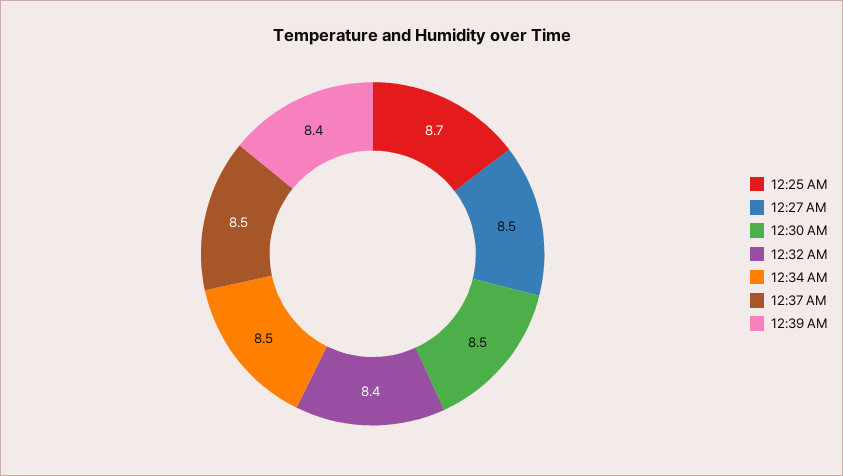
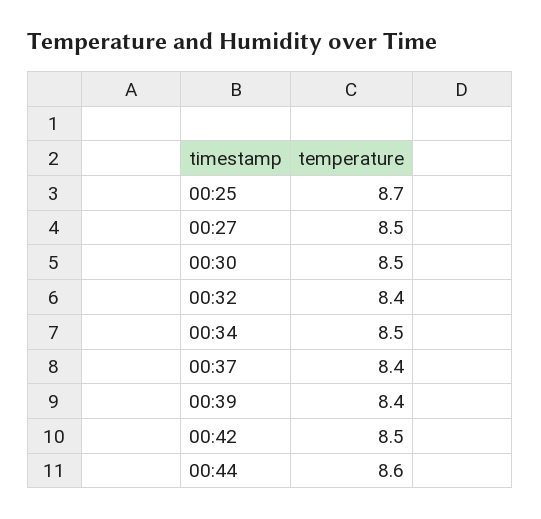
12:37 AM: 8.5 -> 8.4
00:42: none -> 8.5
00:44: none -> 8.6

